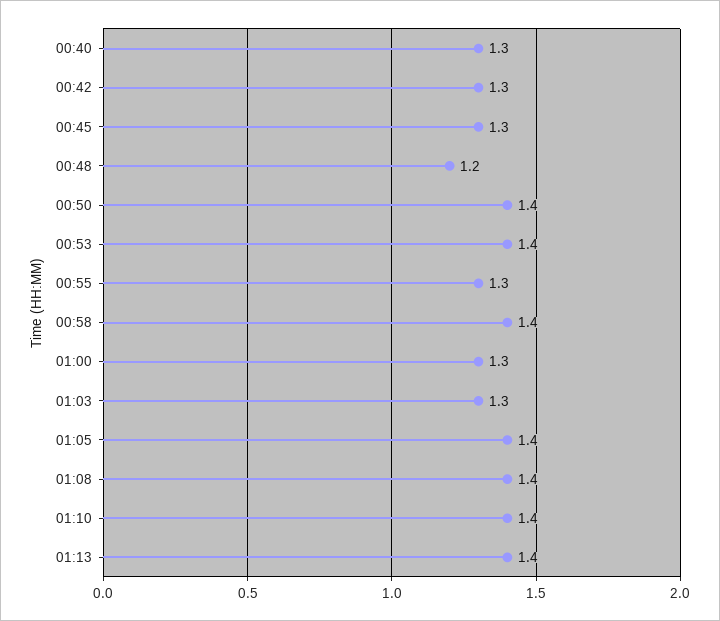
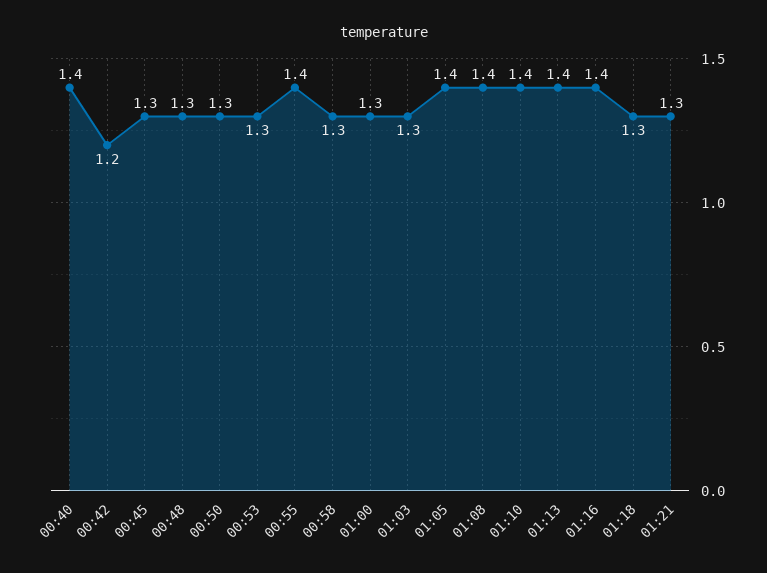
00:40: 1.3 -> 1.4
00:42: 1.3 -> 1.2
00:48: 1.2 -> 1.3
00:50: 1.4 -> 1.3
00:53: 1.4 -> 1.3
00:55: 1.3 -> 1.4
00:58: 1.4 -> 1.3
01:16: none -> 1.4
01:18: none -> 1.3
01:21: none -> 1.3

